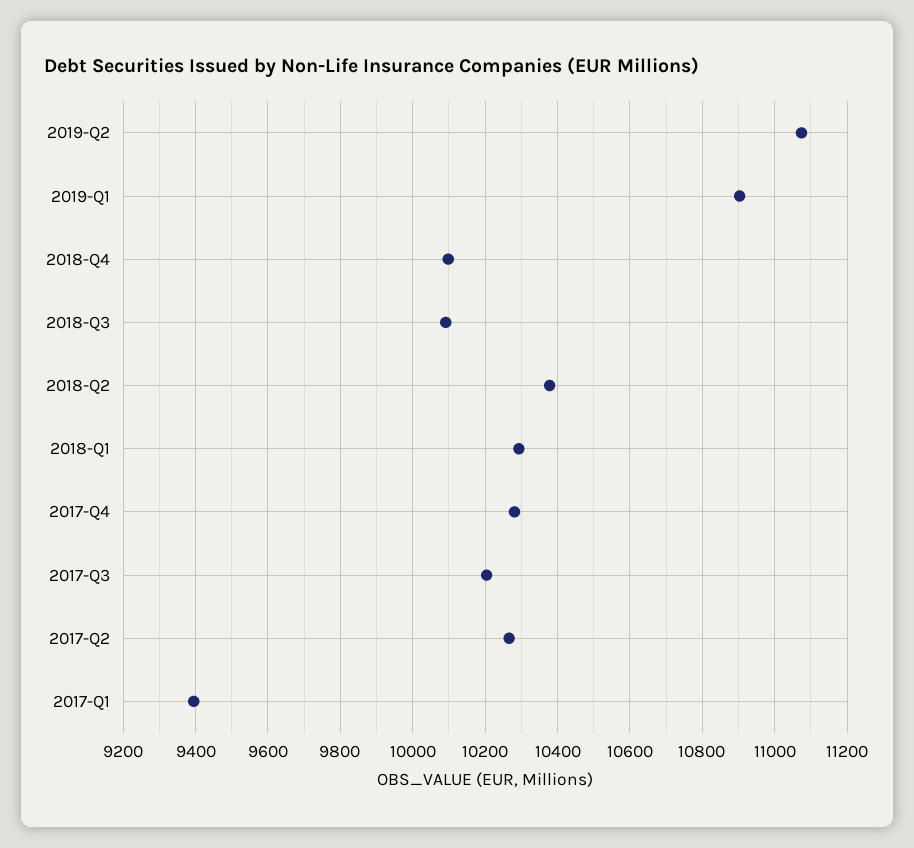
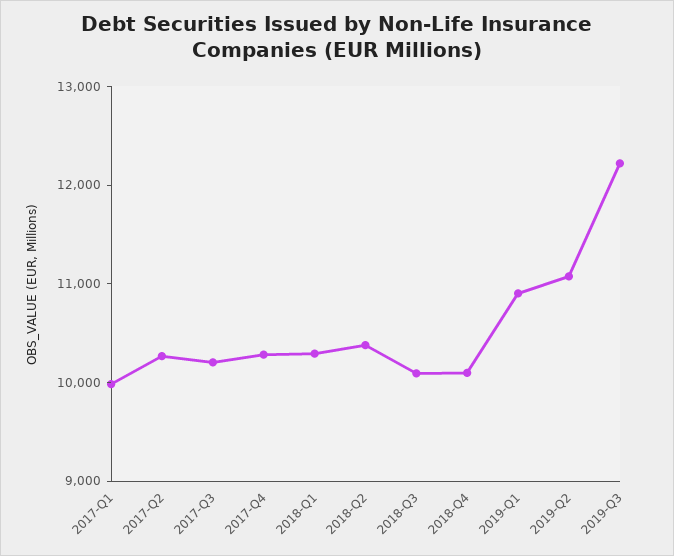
2017-Q1: 9400 -> 10000
2019-Q3: none -> 12200

